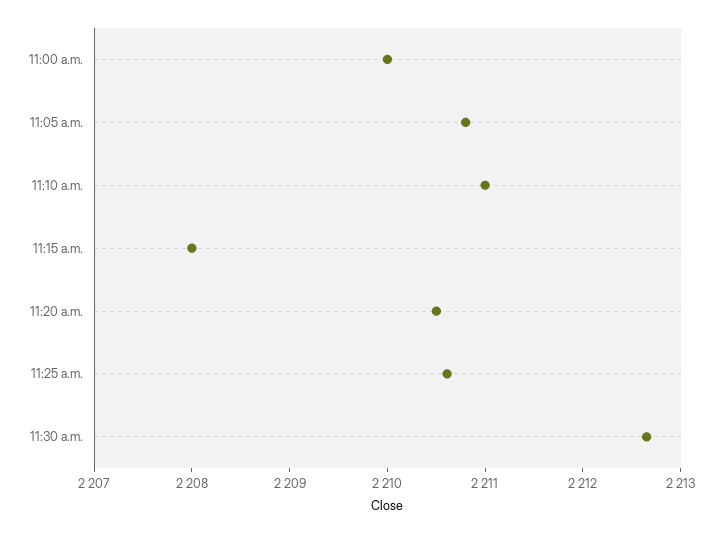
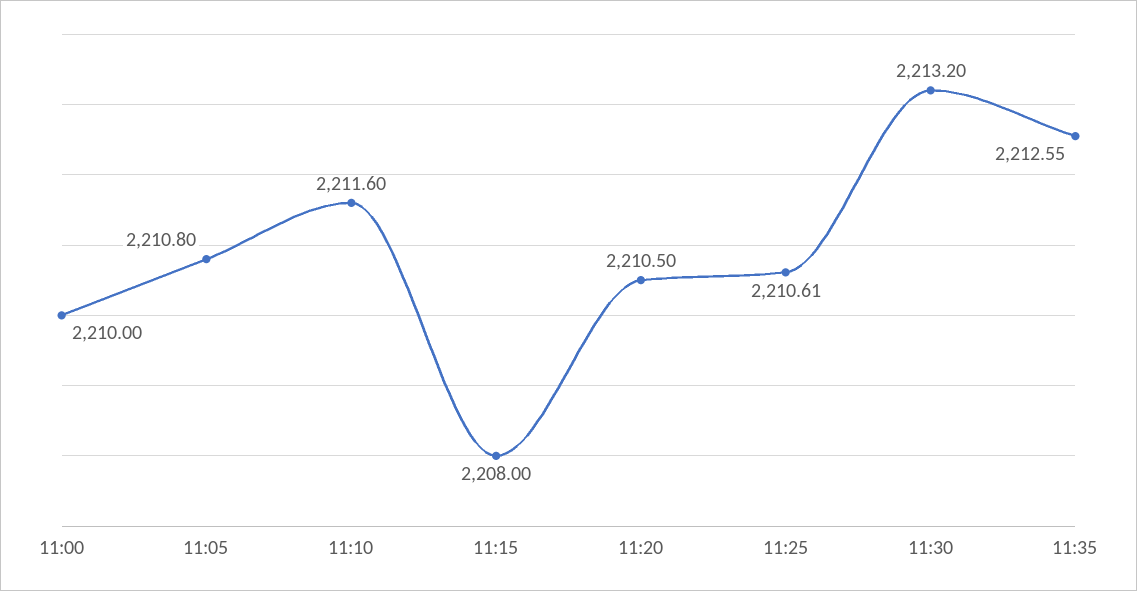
11:10 a.m.: 2211 -> 2211.6
11:30 a.m.: 2212.6 -> 2213.2
11:35: none -> 2212.55

